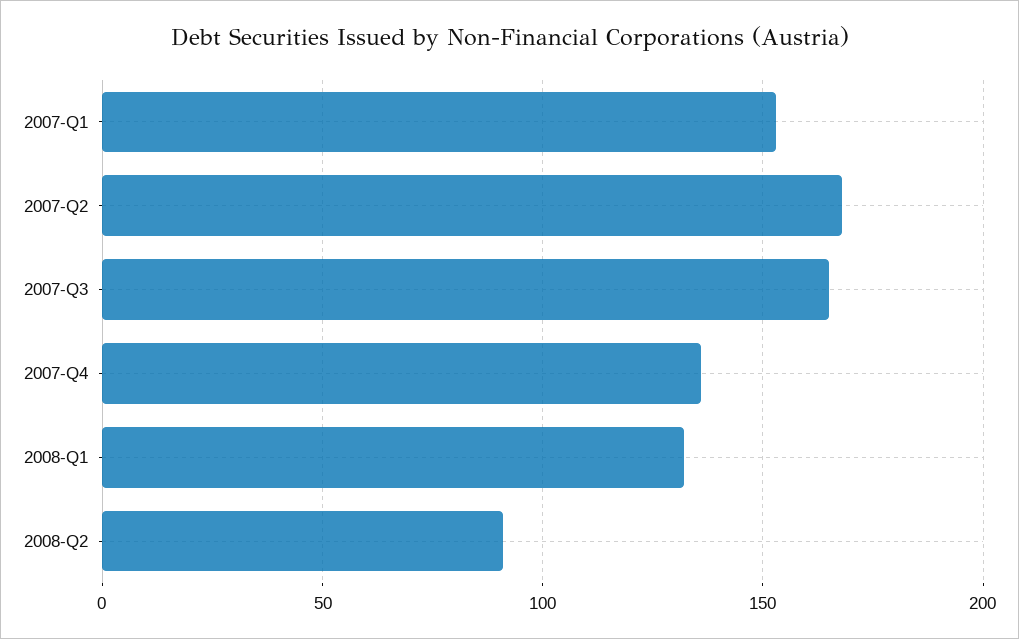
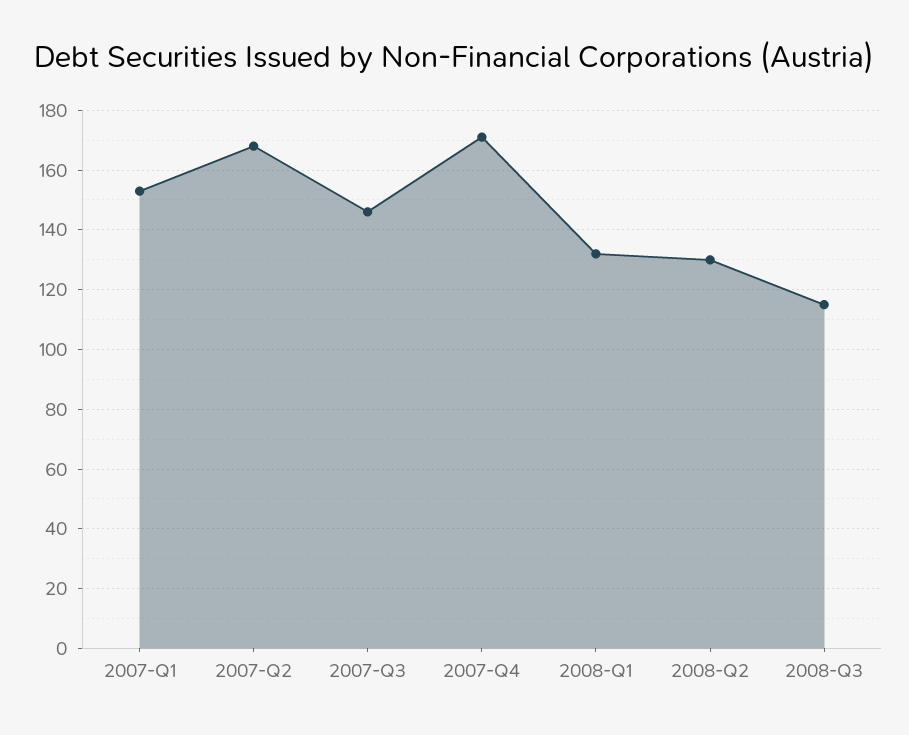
2007-Q3: 165 -> 145
2007-Q4: 135 -> 170
2008-Q2: 90 -> 130
2008-Q3: none -> 115

